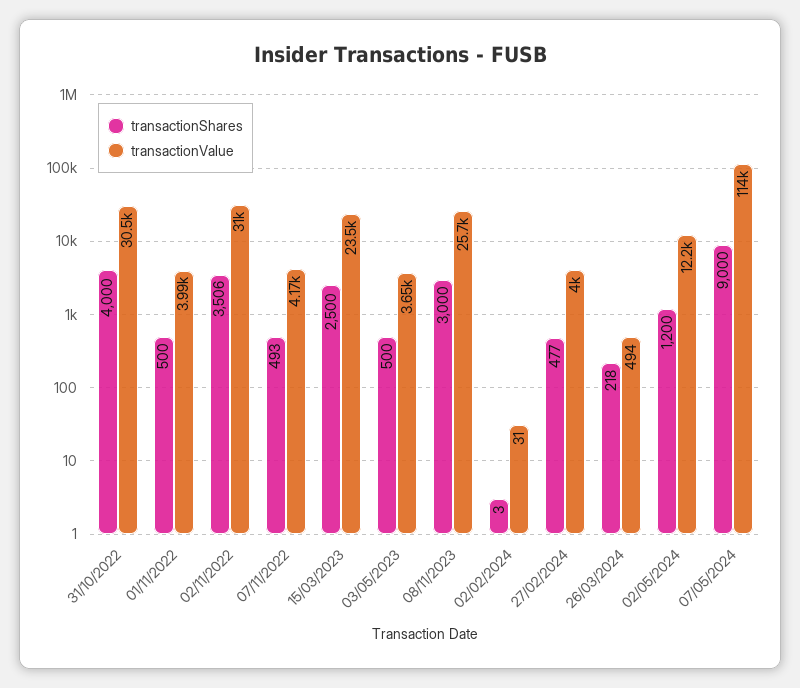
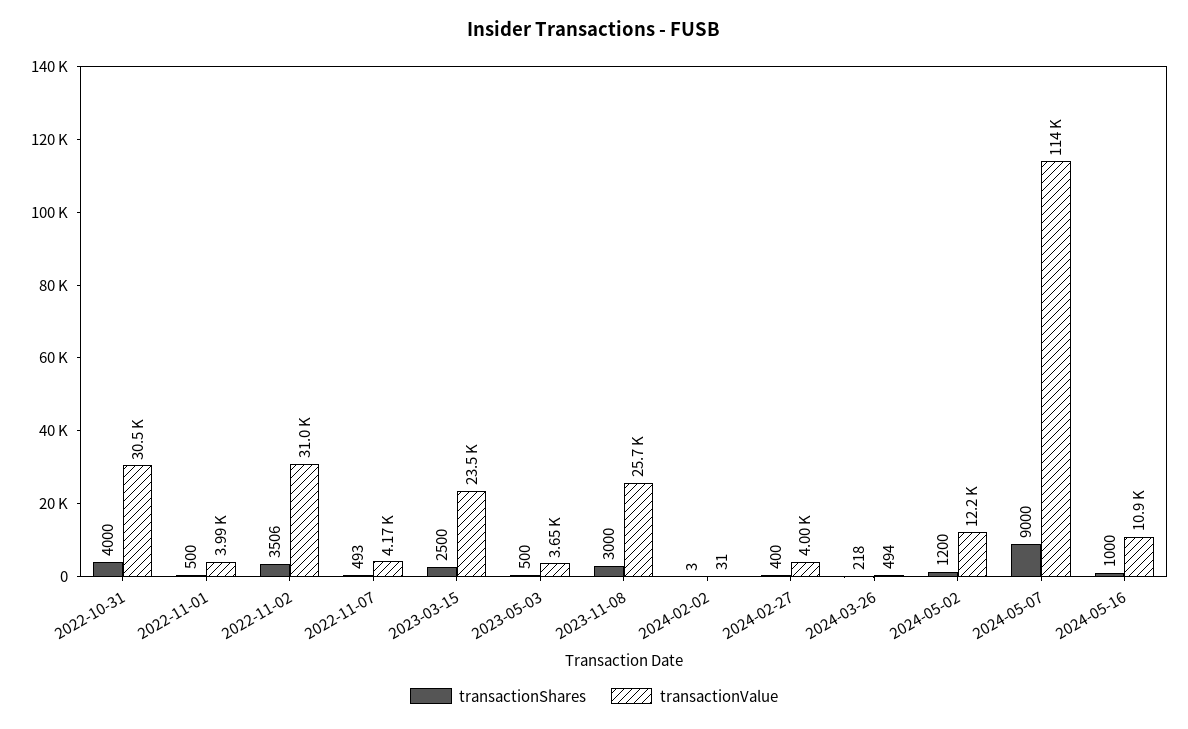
transactionShares, 27/02/2024: 477 -> 400
transactionShares, 2024-05-16: none -> 1000
transactionValue, 2024-05-16: none -> 10900

